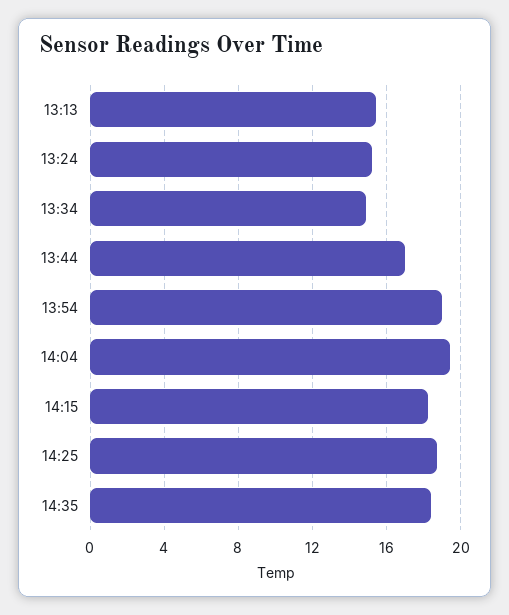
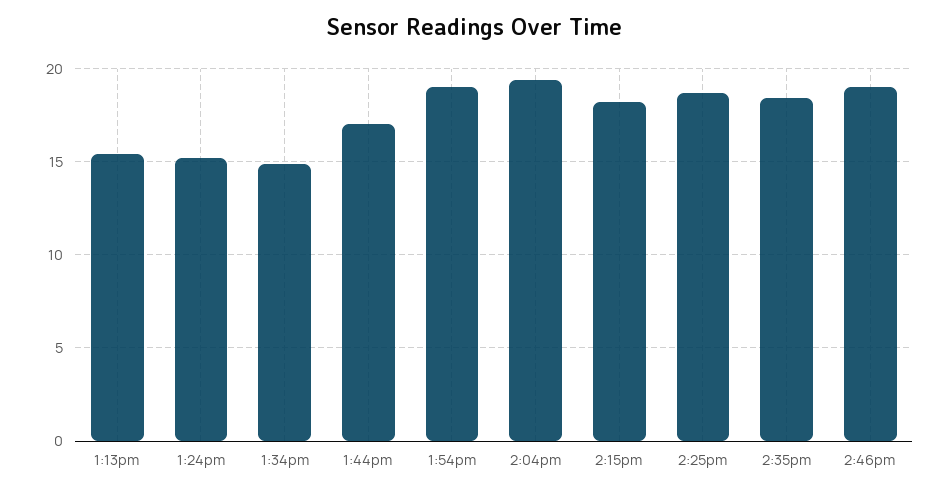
2:46pm: none -> 19

